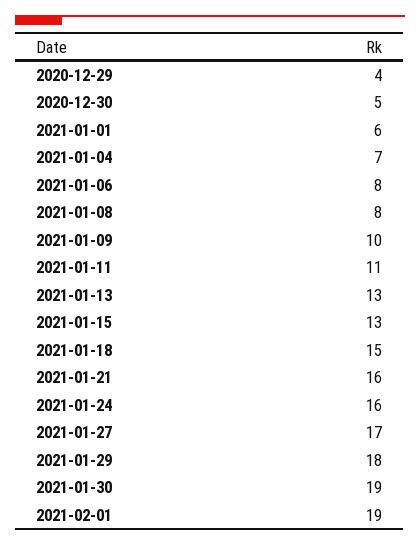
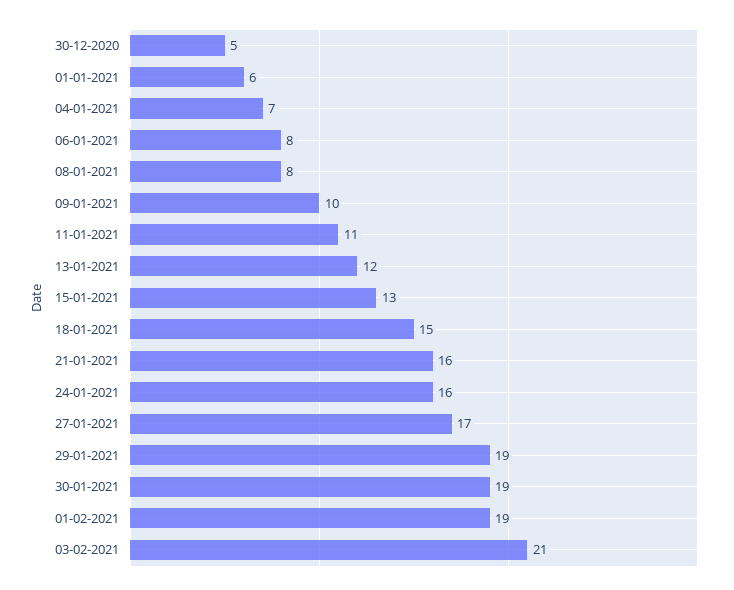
2020-12-29: 4 -> none
2021-01-13: 13 -> 12
2021-01-29: 18 -> 19
03-02-2021: none -> 21

